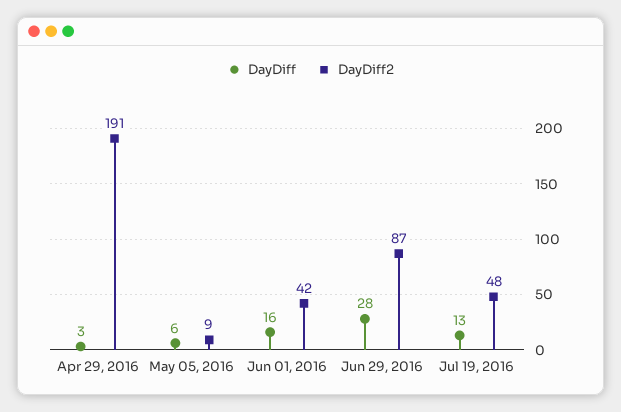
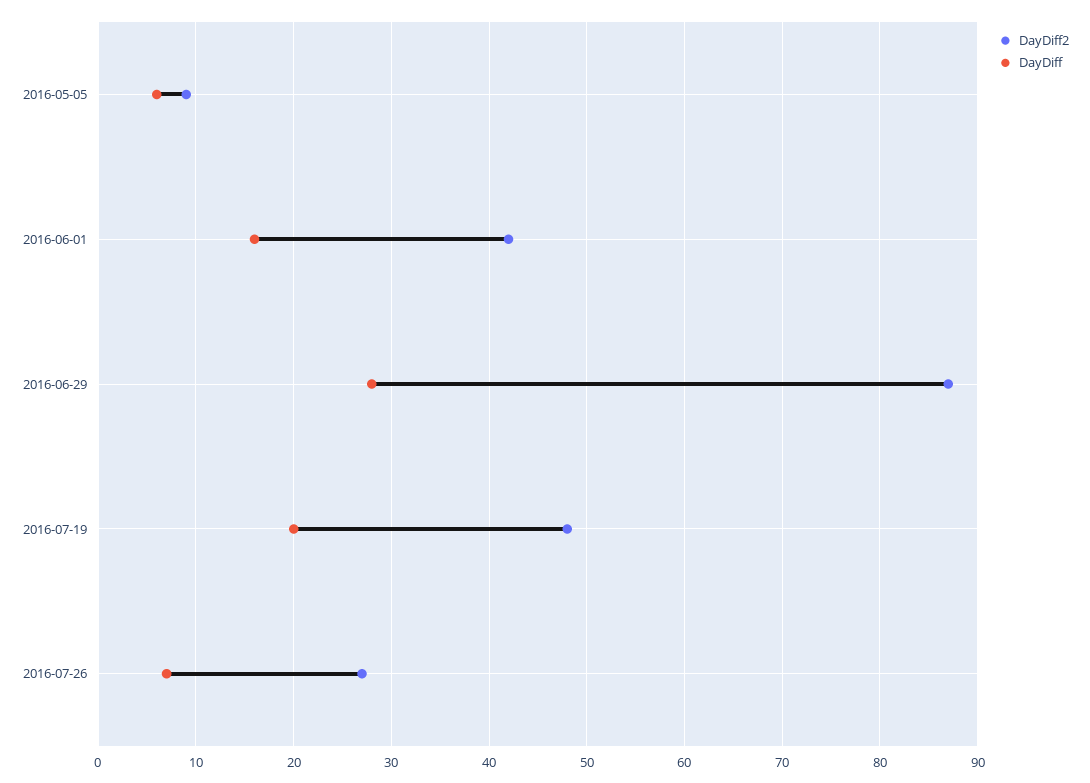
DayDiff, Apr 29, 2016: 3 -> none
DayDiff2, Apr 29, 2016: 191 -> none
DayDiff, Jul 19, 2016: 13 -> 20
DayDiff2, 2016-07-26: none -> 27
DayDiff, 2016-07-26: none -> 7

